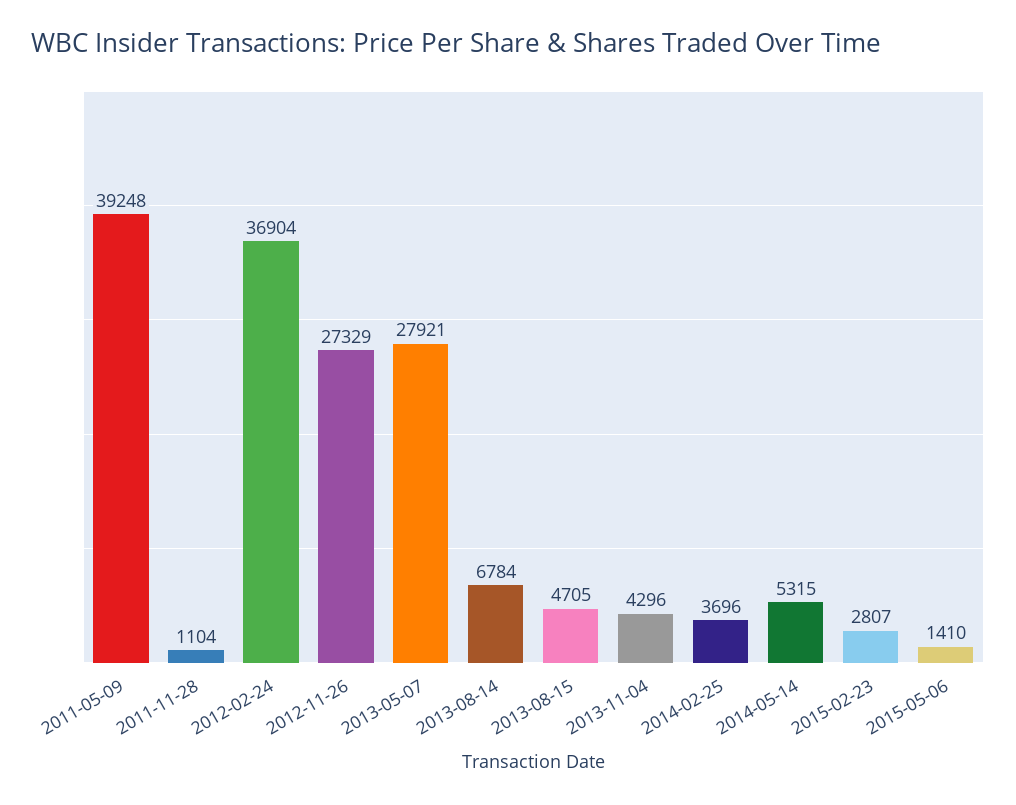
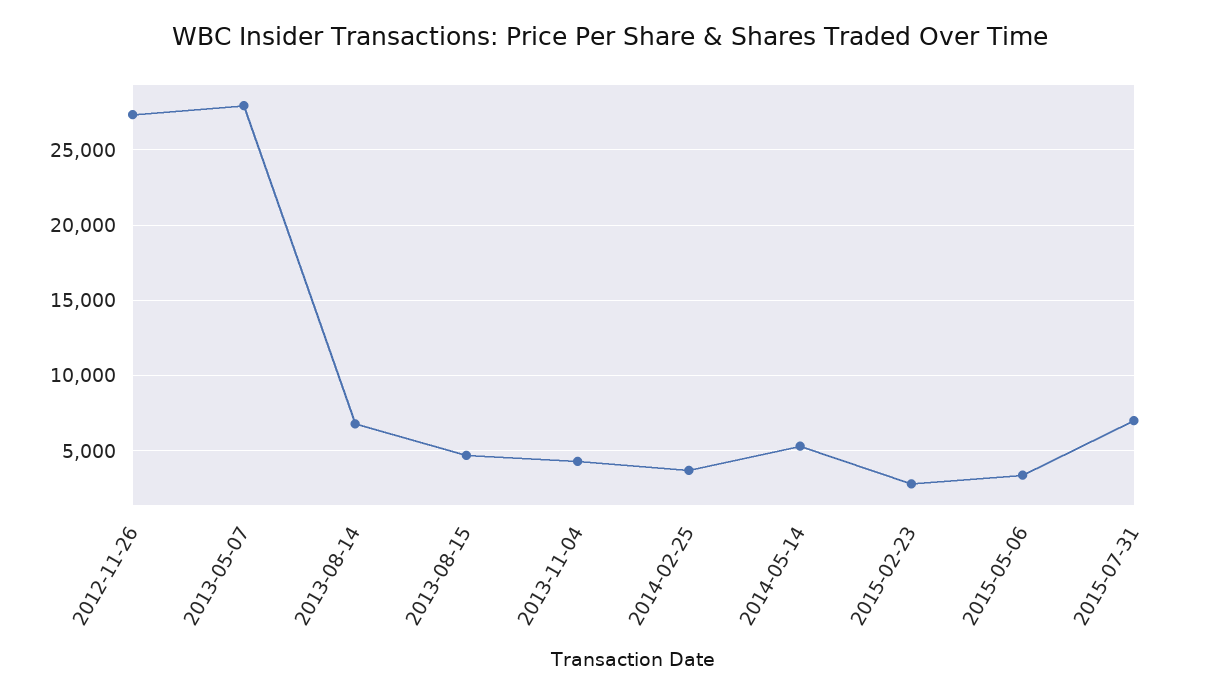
2011-05-09: 39248 -> none
2011-11-28: 1104 -> none
2012-02-24: 36904 -> none
2015-05-06: 1410 -> 3500
2015-07-31: none -> 7000

